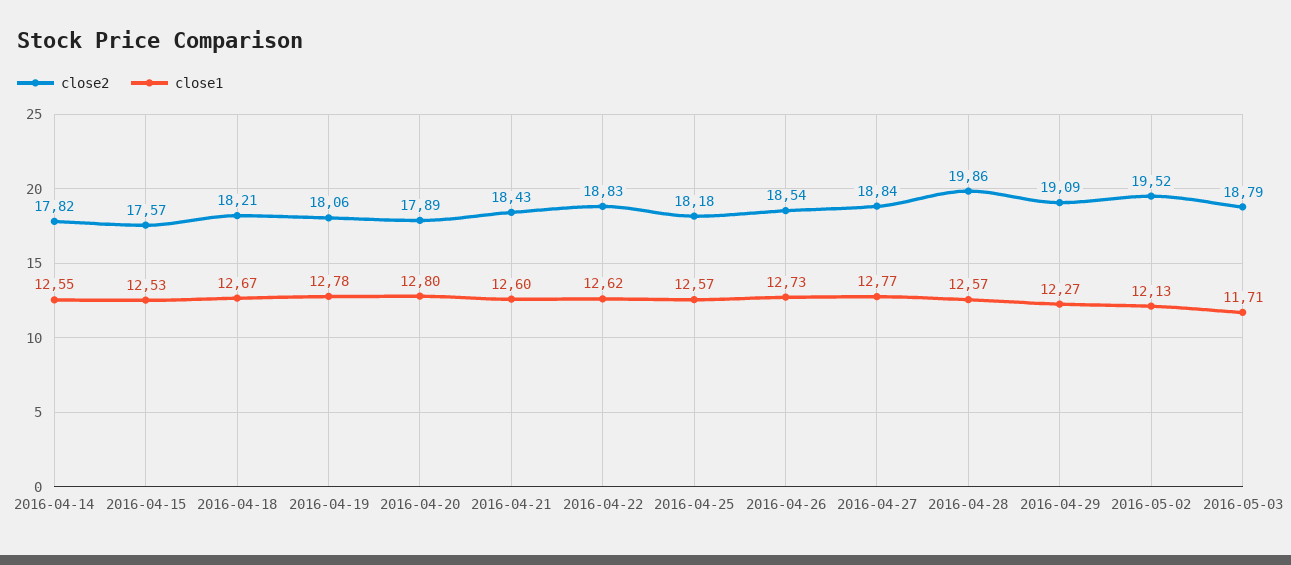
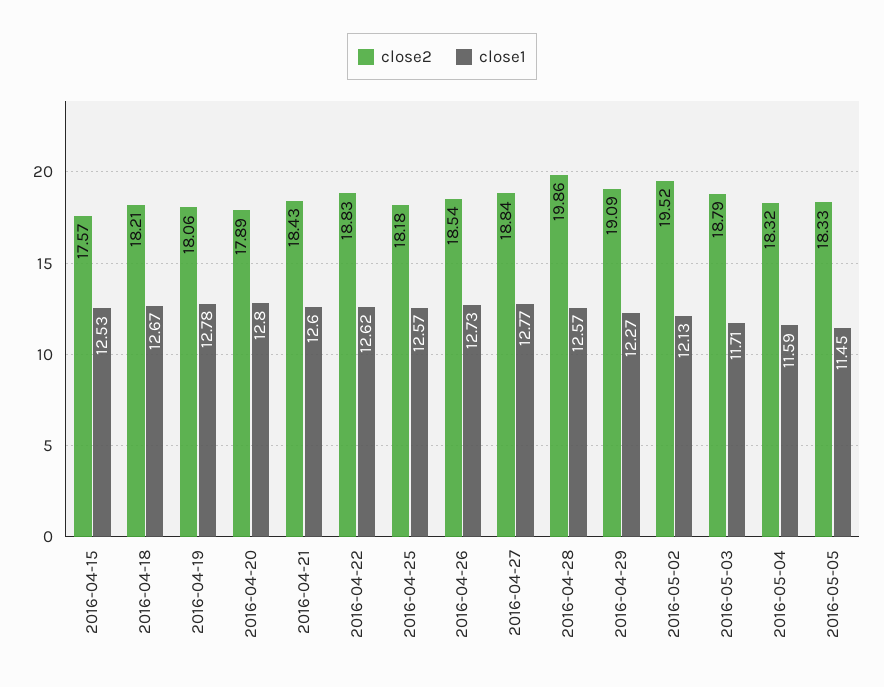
close2, 2016-04-14: 17.82 -> none
close1, 2016-04-14: 12.55 -> none
close2, 2016-05-04: none -> 18.32
close1, 2016-05-04: none -> 11.59
close2, 2016-05-05: none -> 18.33
close1, 2016-05-05: none -> 11.45

